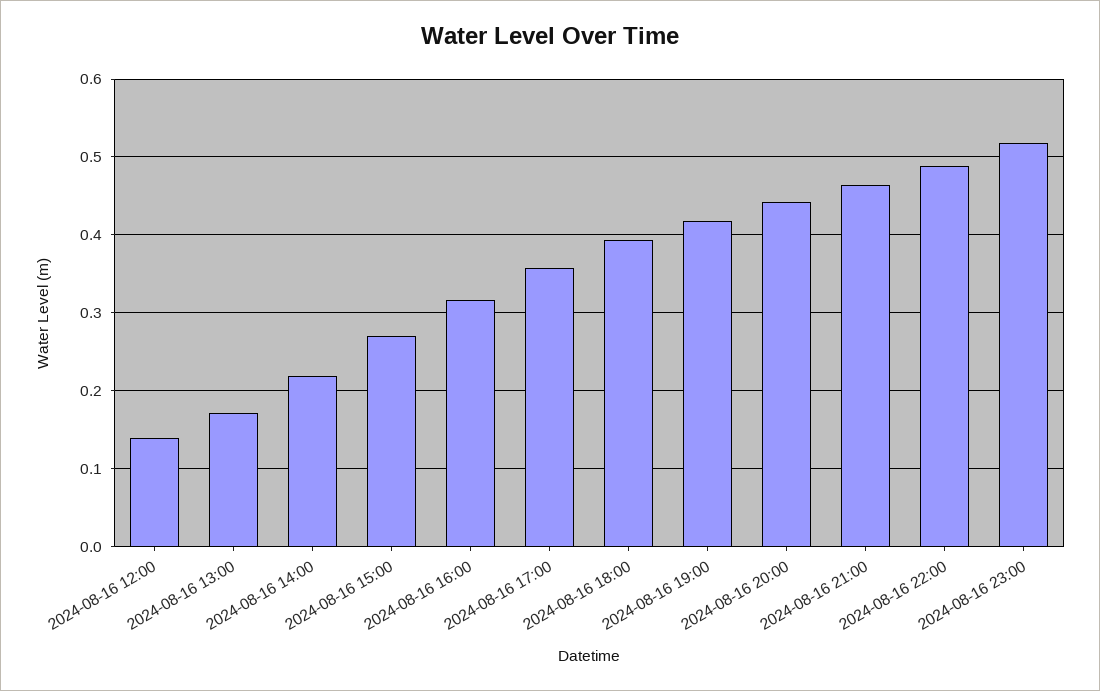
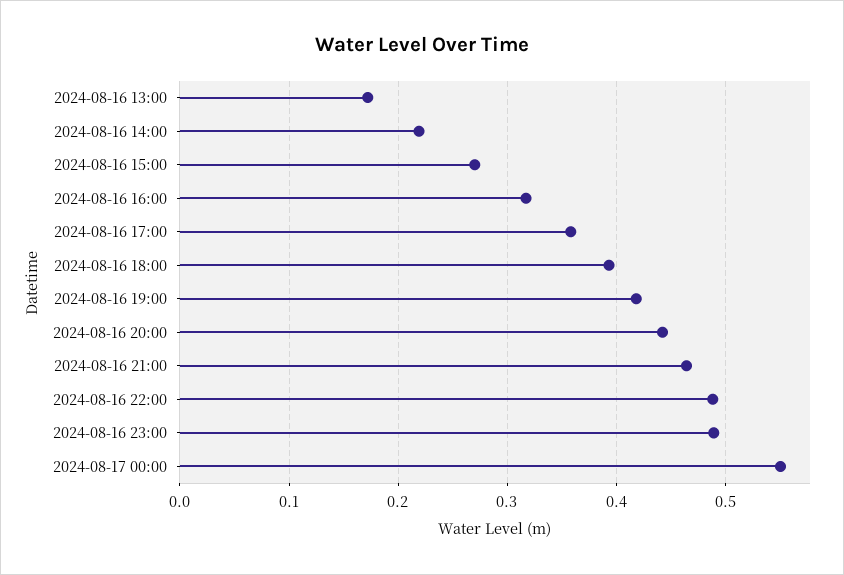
2024-08-16 12:00: 0.14 -> none
2024-08-16 23:00: 0.52 -> 0.49
2024-08-17 00:00: none -> 0.55

